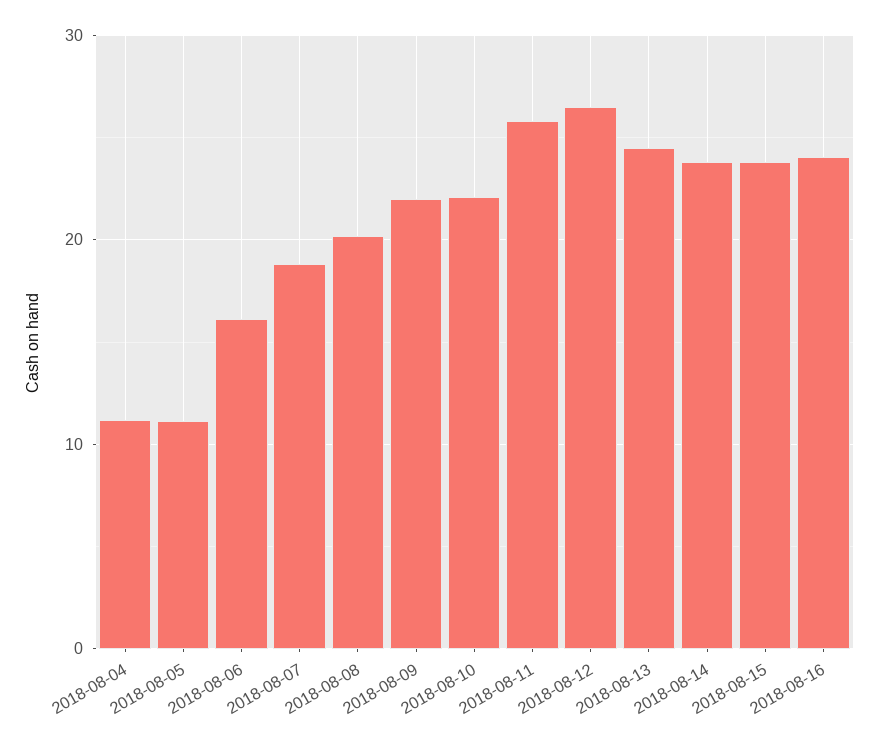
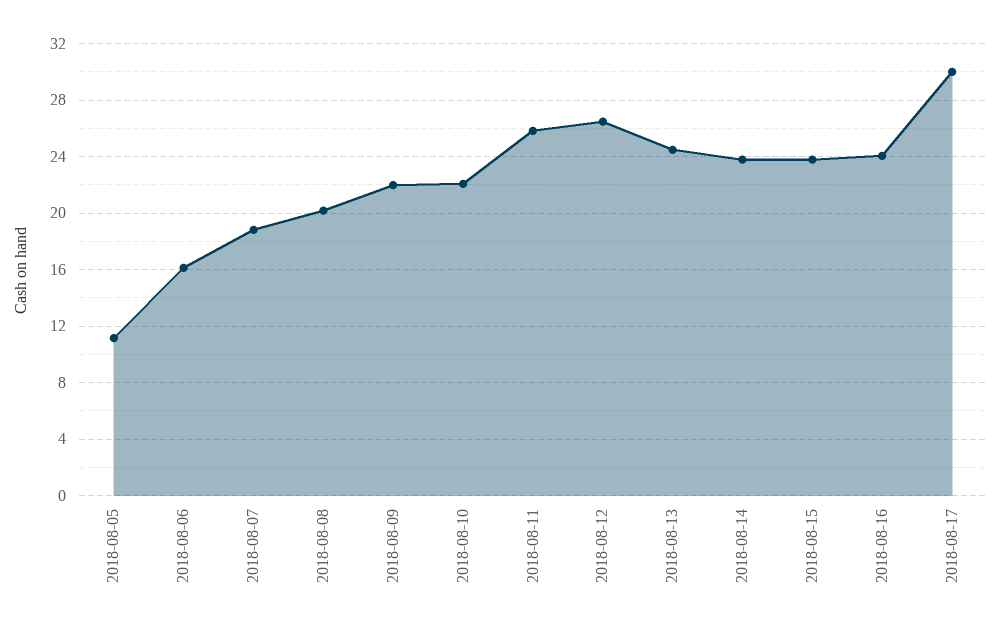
2018-08-04: 11 -> none
2018-08-17: none -> 30

